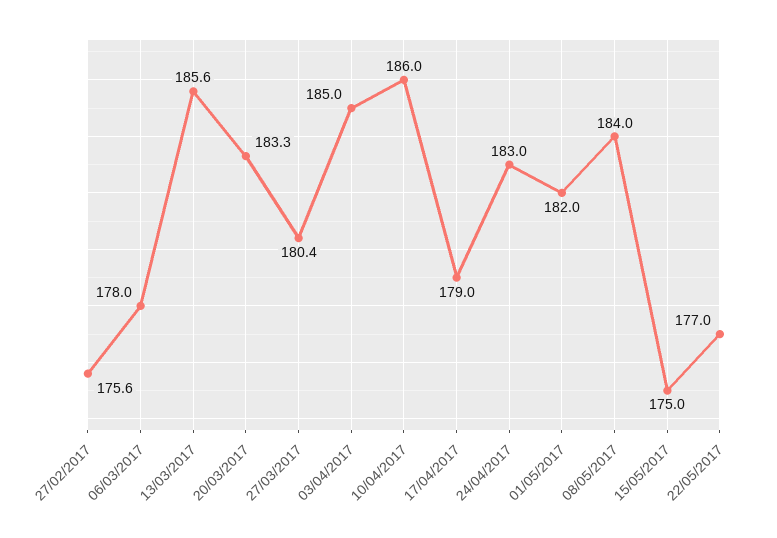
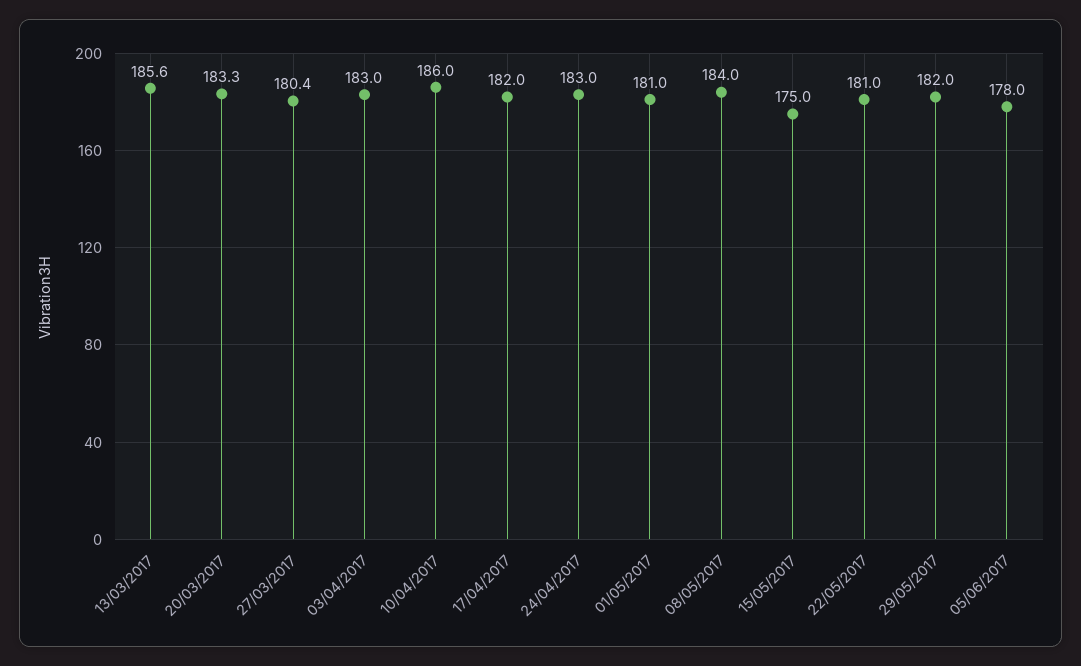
27/02/2017: 175.6 -> none
06/03/2017: 178 -> none
03/04/2017: 185 -> 183
17/04/2017: 179 -> 182
01/05/2017: 182 -> 181
22/05/2017: 177 -> 181
29/05/2017: none -> 182
05/06/2017: none -> 178

